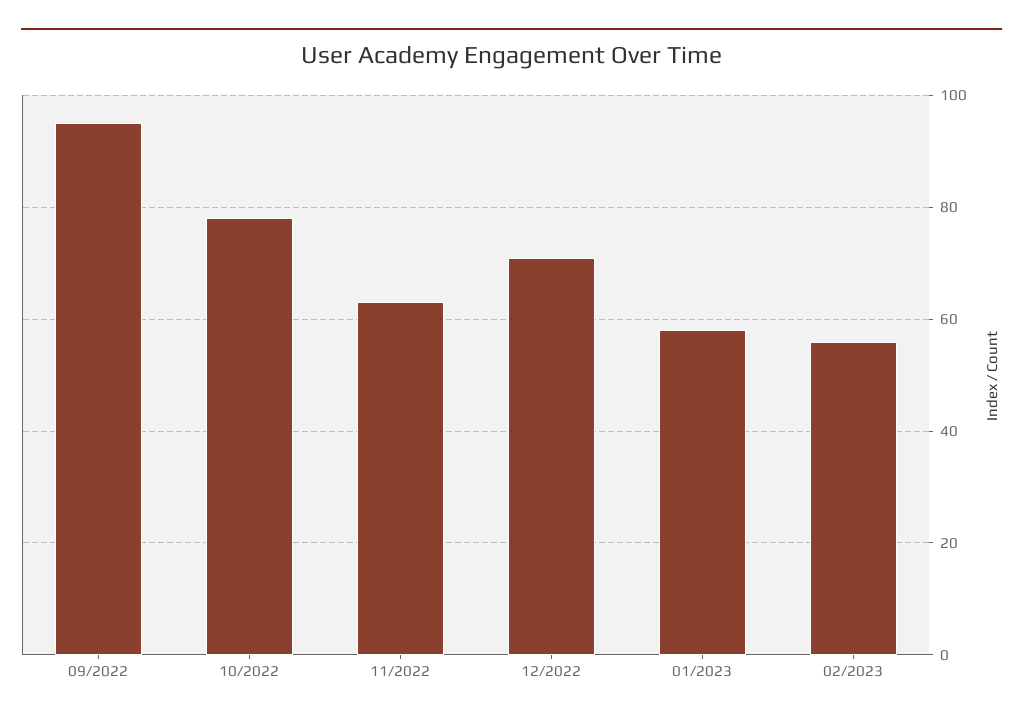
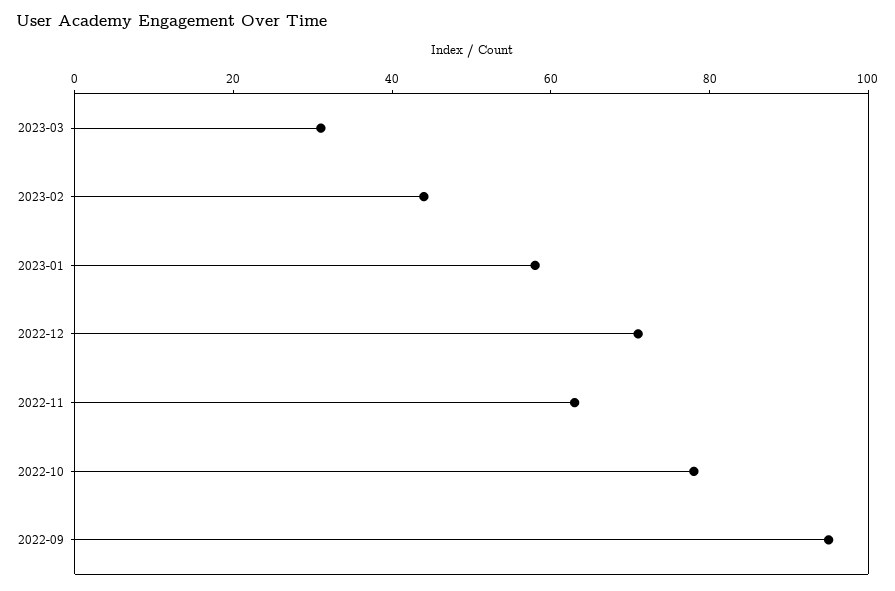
02/2023: 55 -> 45
2023-03: none -> 30

